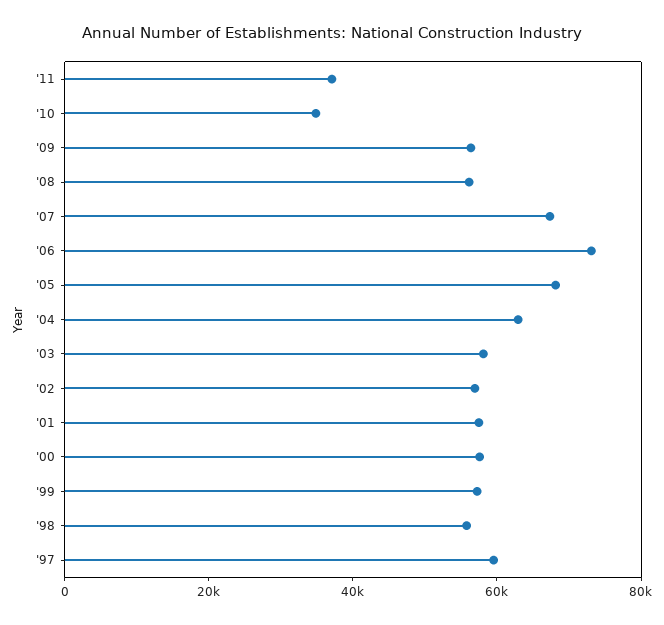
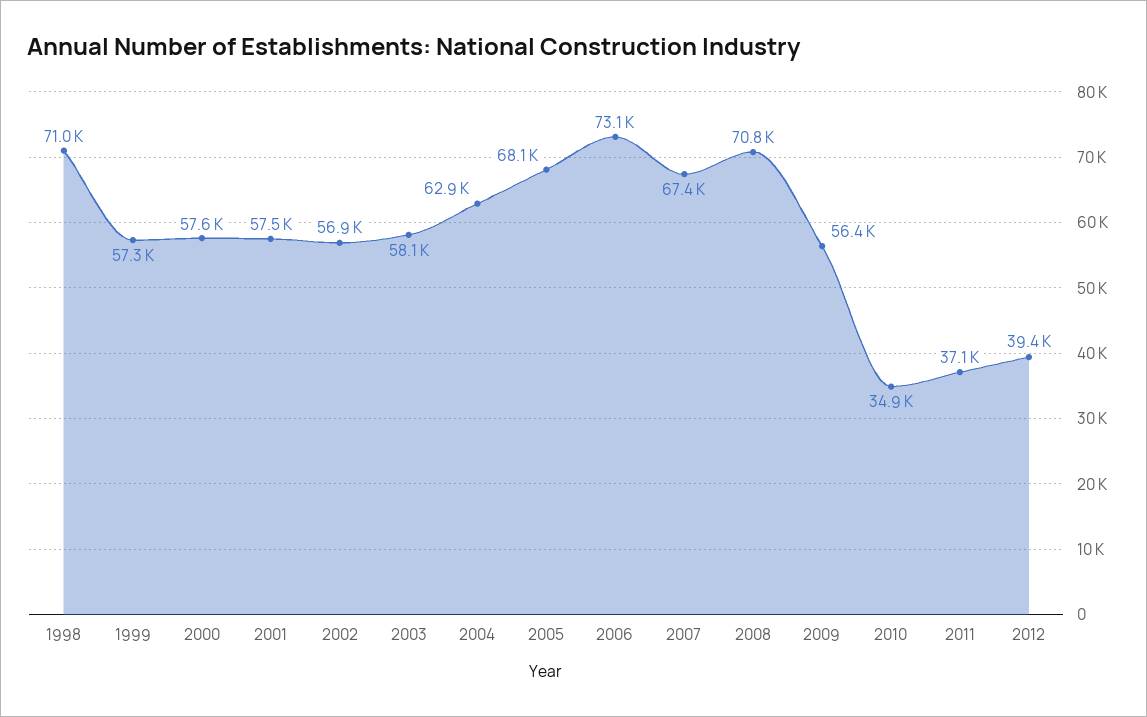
'08: 55000 -> 70800
'98: 55000 -> 71000
'97: 60000 -> none
2012: none -> 39400

